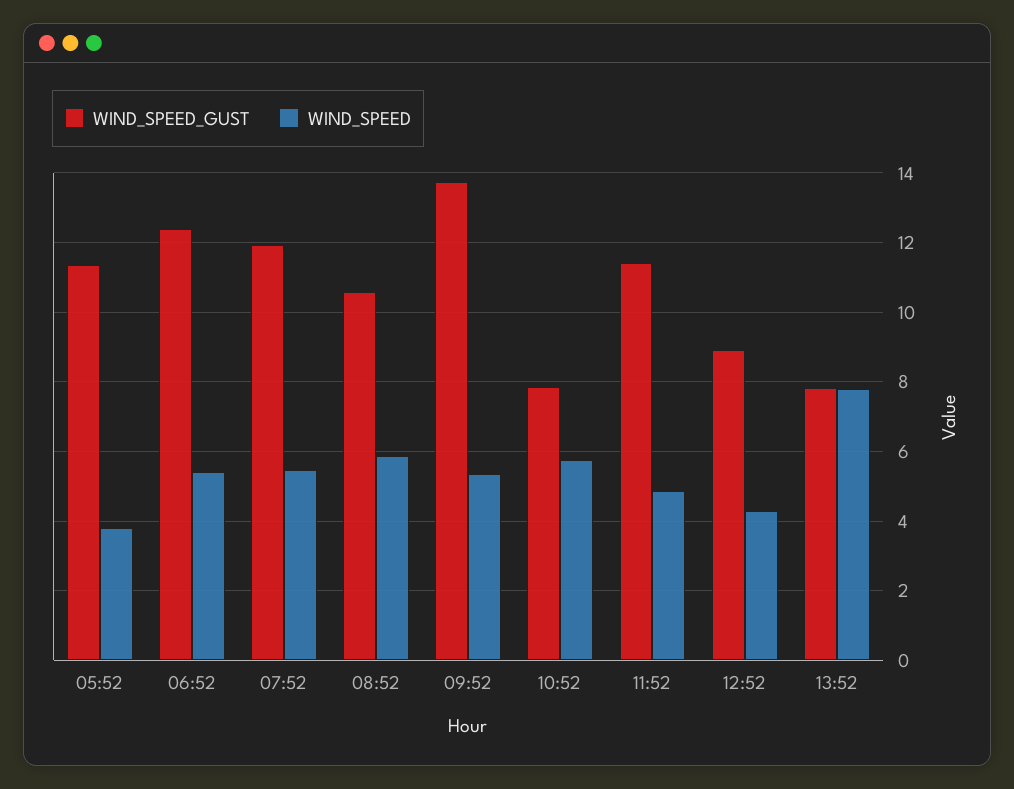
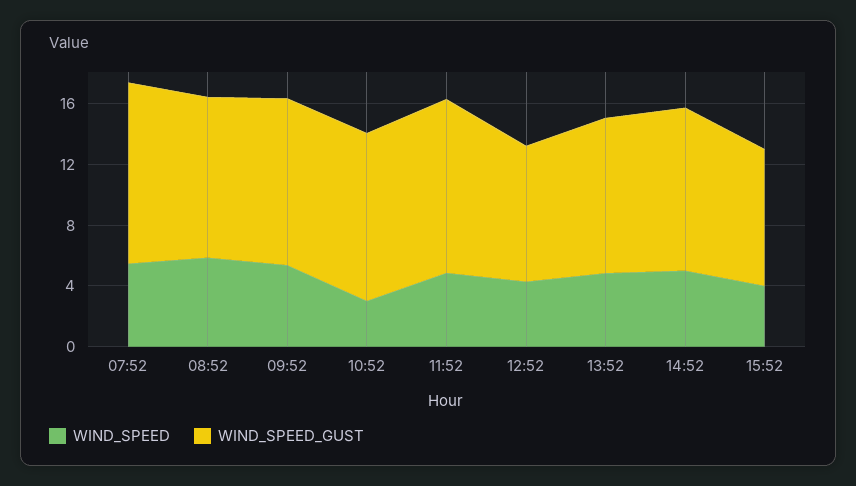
WIND_SPEED_GUST, 05:52: 11.4 -> none
WIND_SPEED, 05:52: 3.8 -> none
WIND_SPEED_GUST, 06:52: 12.4 -> none
WIND_SPEED, 06:52: 5.4 -> none
WIND_SPEED_GUST, 09:52: 13.8 -> 11
WIND_SPEED_GUST, 10:52: 7.8 -> 11
WIND_SPEED, 10:52: 5.8 -> 3
WIND_SPEED_GUST, 13:52: 7.8 -> 10
WIND_SPEED, 13:52: 7.8 -> 5
WIND_SPEED, 14:52: none -> 5
WIND_SPEED_GUST, 14:52: none -> 11
WIND_SPEED, 15:52: none -> 4
WIND_SPEED_GUST, 15:52: none -> 9

